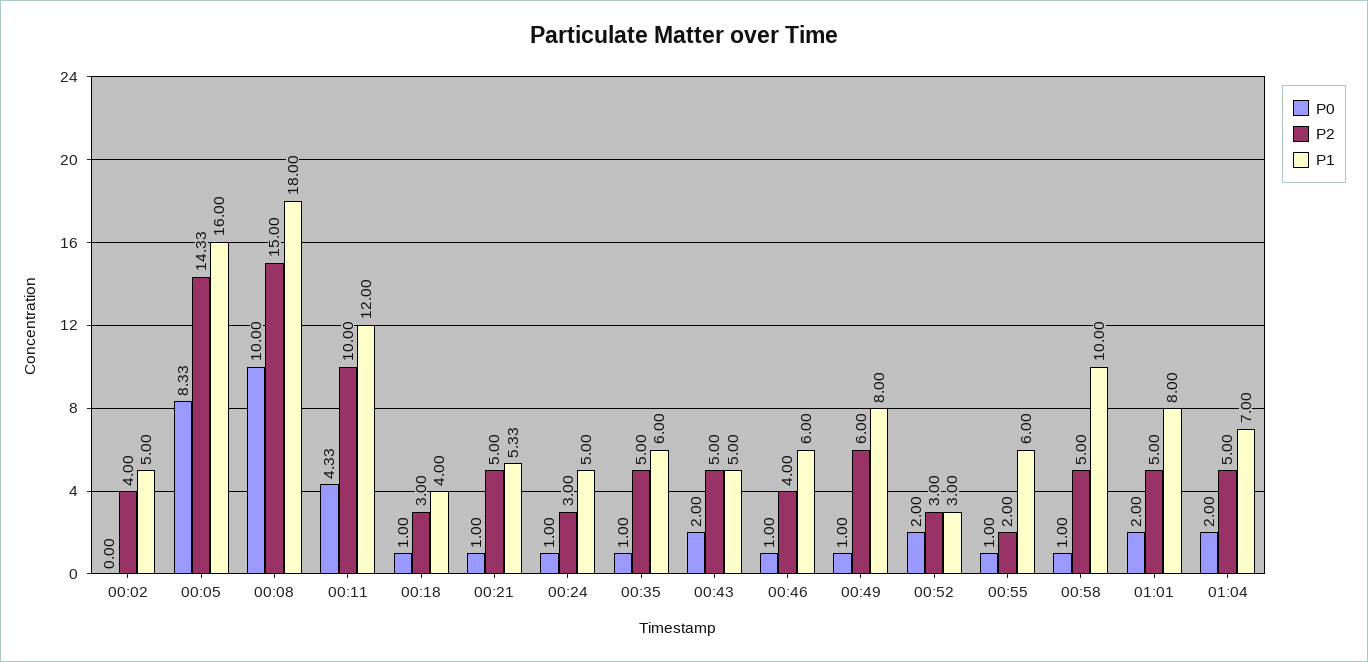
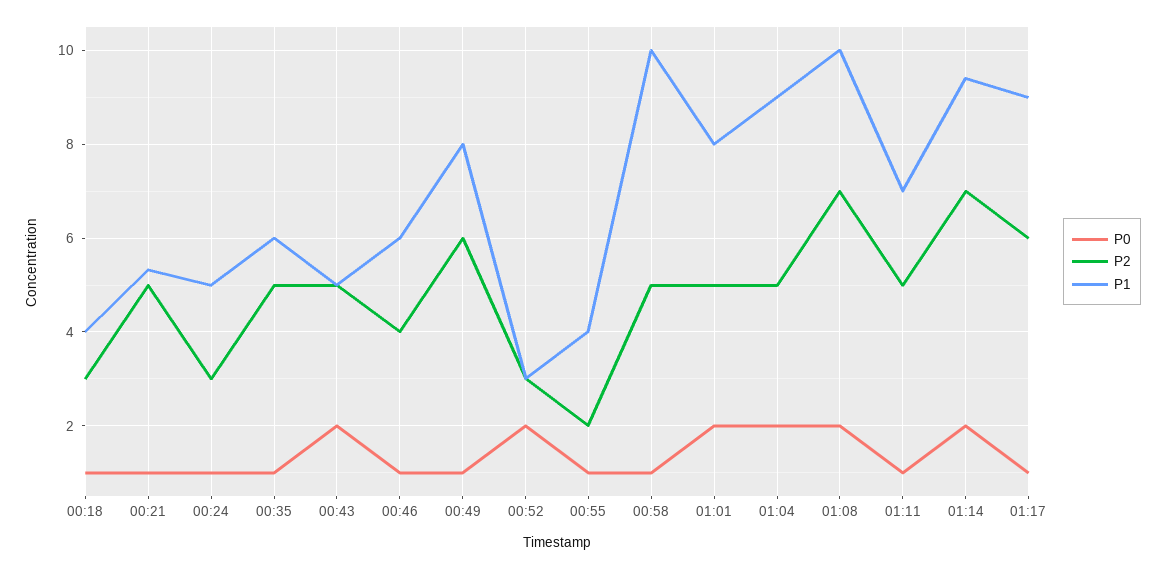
P0, 00:02: 0 -> none
P2, 00:02: 4 -> none
P1, 00:02: 5 -> none
P0, 00:05: 8.33 -> none
P2, 00:05: 14.33 -> none
P1, 00:05: 16 -> none
P0, 00:08: 10 -> none
P2, 00:08: 15 -> none
P1, 00:08: 18 -> none
P0, 00:11: 4.33 -> none
P2, 00:11: 10 -> none
P1, 00:11: 12 -> none
P1, 00:55: 6 -> 4
P1, 01:04: 7 -> 9
P0, 01:08: none -> 2
P2, 01:08: none -> 7
P1, 01:08: none -> 10
P0, 01:11: none -> 1
P2, 01:11: none -> 5
P1, 01:11: none -> 7
P0, 01:14: none -> 2
P2, 01:14: none -> 7
P1, 01:14: none -> 9.4
P0, 01:17: none -> 1
P2, 01:17: none -> 6
P1, 01:17: none -> 9

